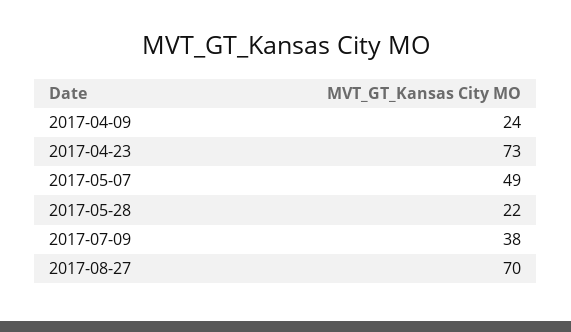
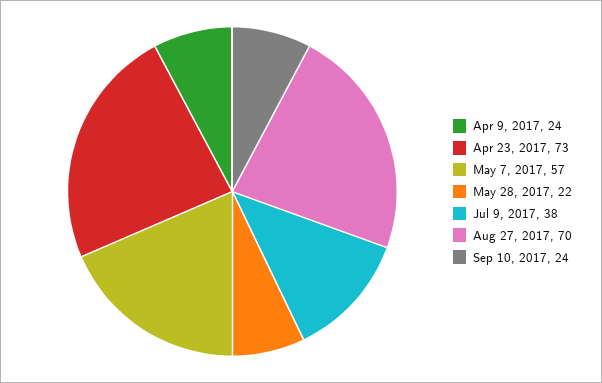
2017-05-07: 49 -> 57
Sep 10, 2017: none -> 24

